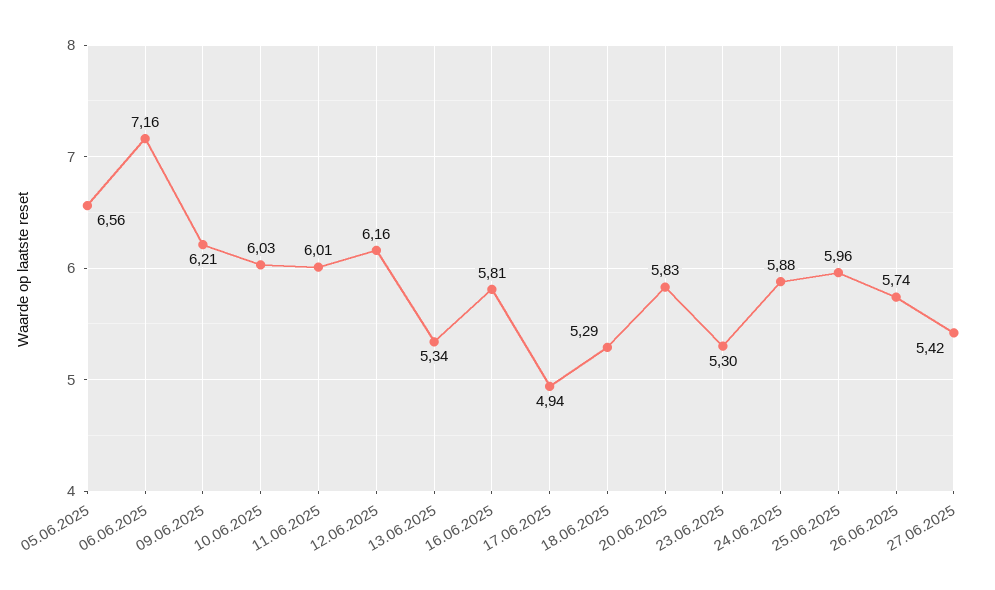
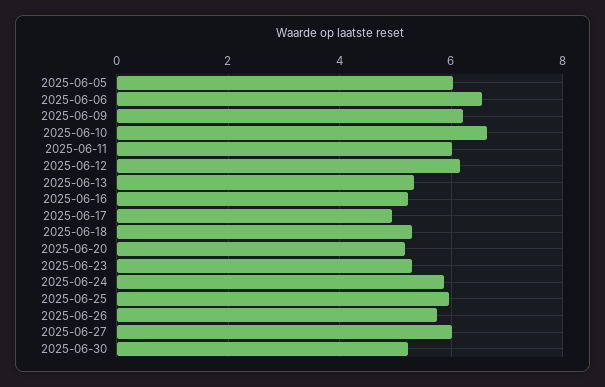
05.06.2025: 6.56 -> 6
06.06.2025: 7.16 -> 6.6
10.06.2025: 6.03 -> 6.6
16.06.2025: 5.81 -> 5.2
20.06.2025: 5.83 -> 5.2
27.06.2025: 5.42 -> 6
2025-06-30: none -> 5.2

